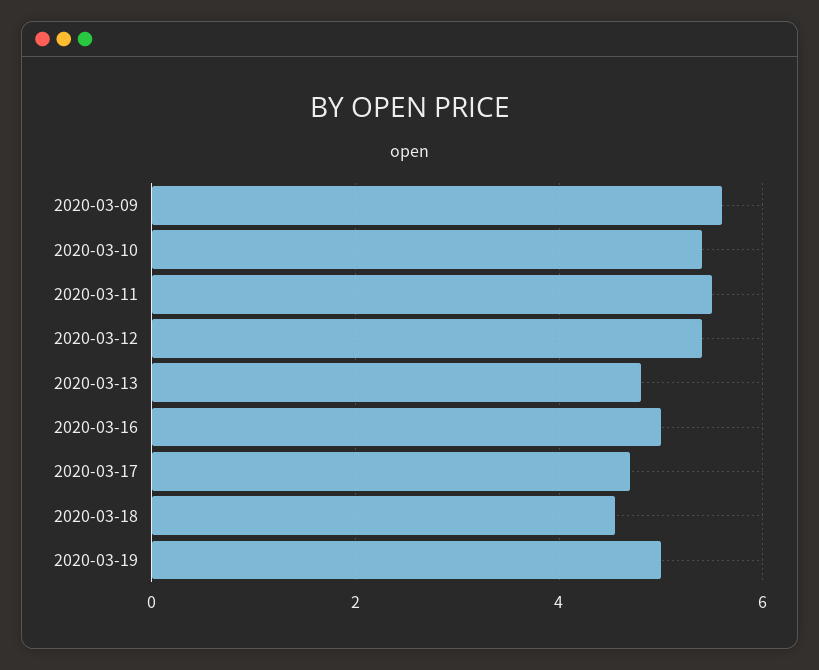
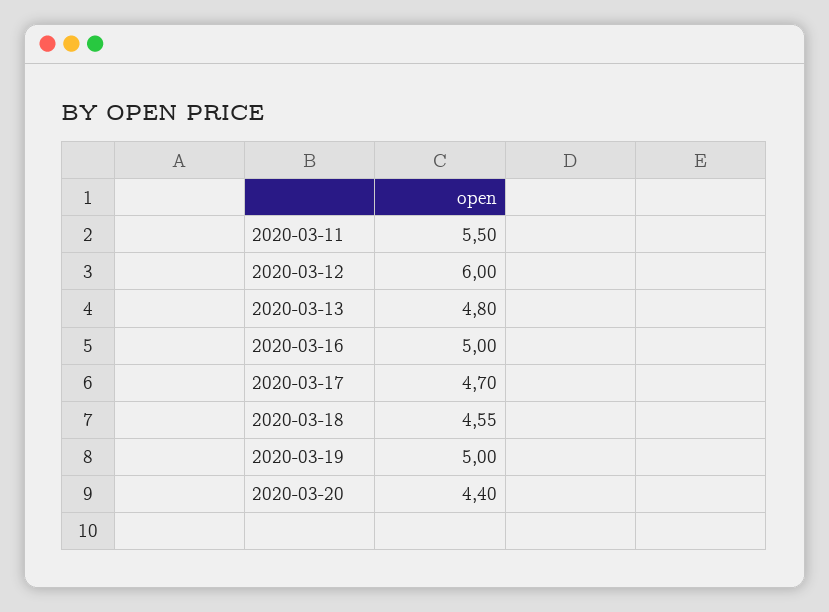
2020-03-09: 5.6 -> none
2020-03-10: 5.4 -> none
2020-03-12: 5.4 -> 6
2020-03-20: none -> 4.4

